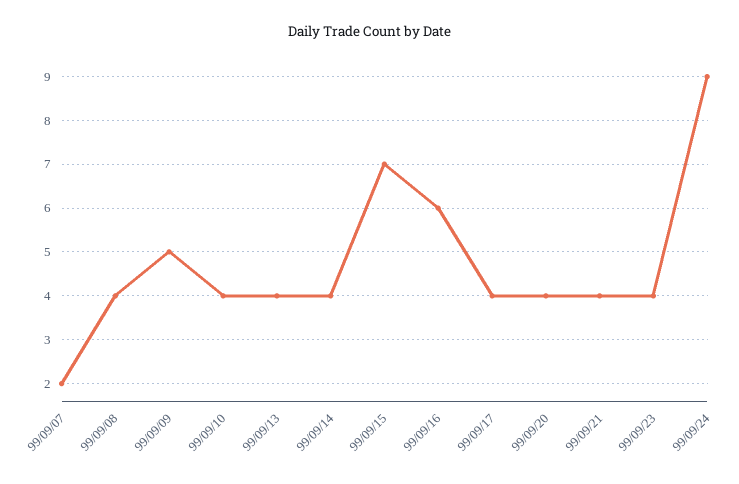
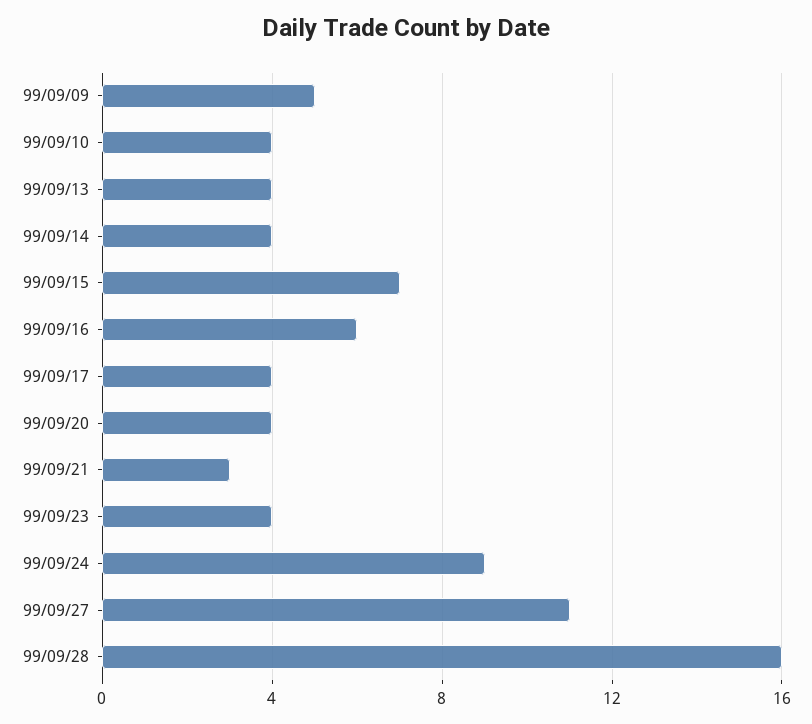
99/09/07: 2 -> none
99/09/08: 4 -> none
99/09/21: 4 -> 3
99/09/27: none -> 11
99/09/28: none -> 16

